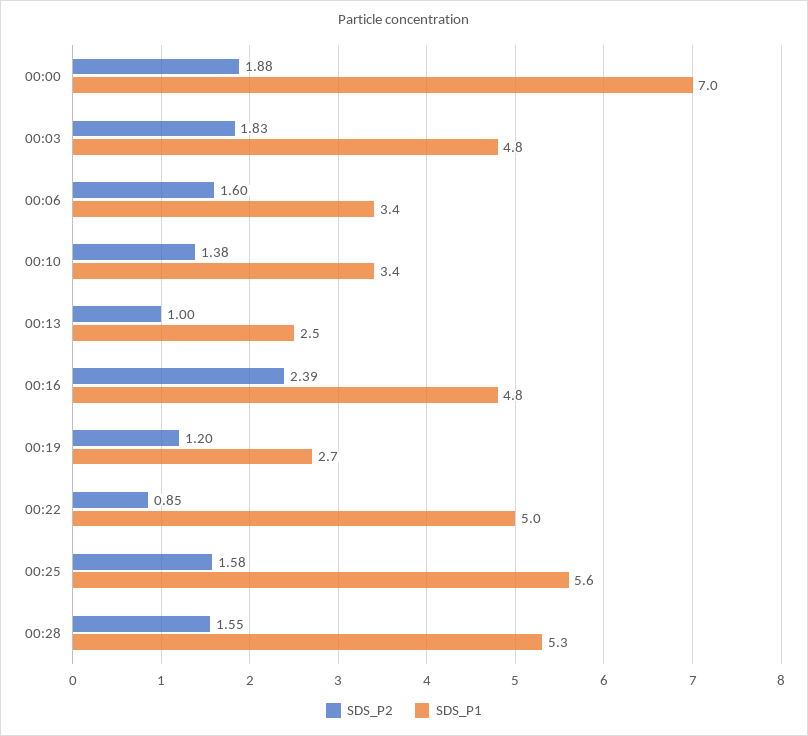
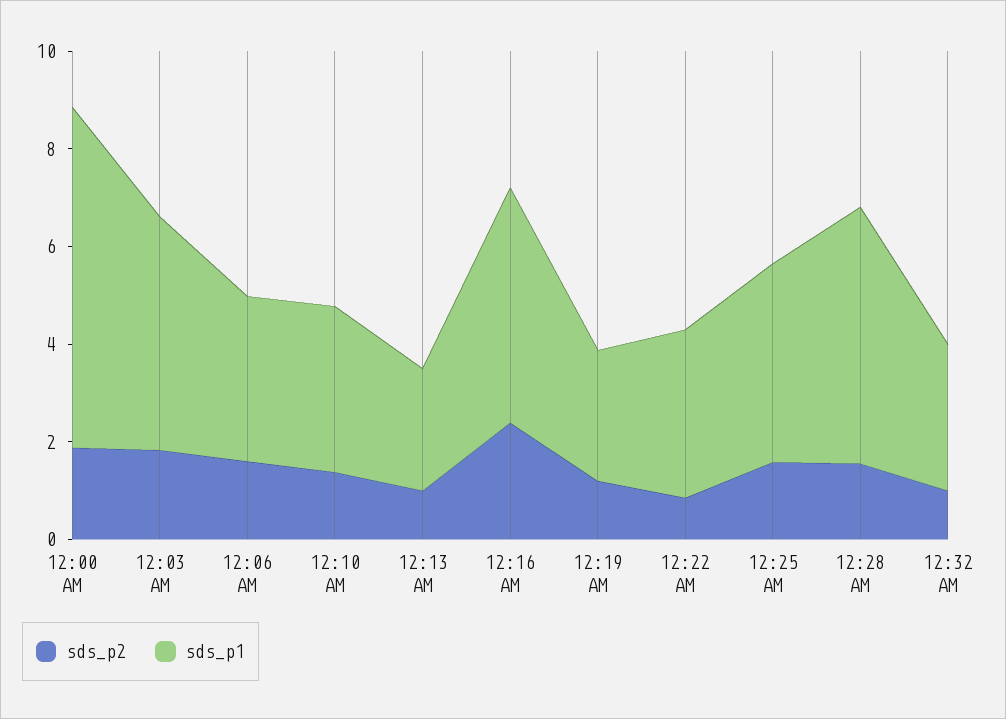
SDS_P1, 00:22: 5 -> 3.5
SDS_P1, 00:25: 5.6 -> 4
SDS_P2, 12:32 AM: none -> 1
SDS_P1, 12:32 AM: none -> 3

